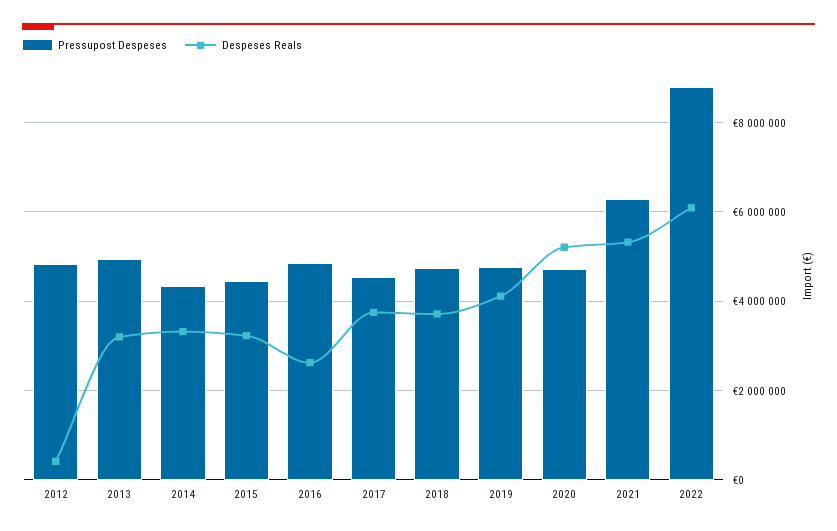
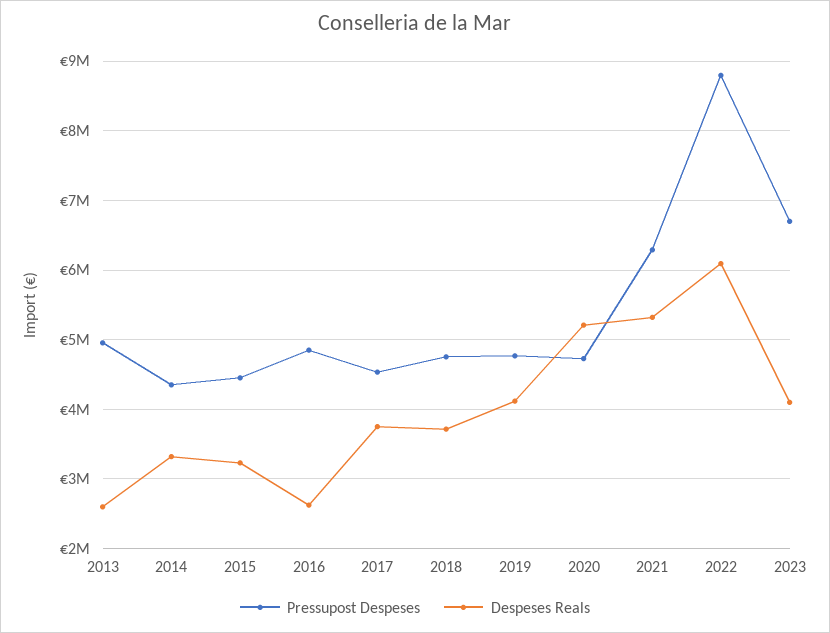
Pressupost Despeses, 2012: 4800000 -> none
Despeses Reals, 2012: 400000 -> none
Despeses Reals, 2013: 3200000 -> 2600000
Pressupost Despeses, 2023: none -> 6700000
Despeses Reals, 2023: none -> 4100000

